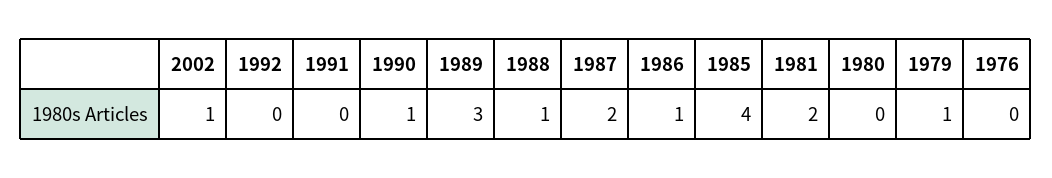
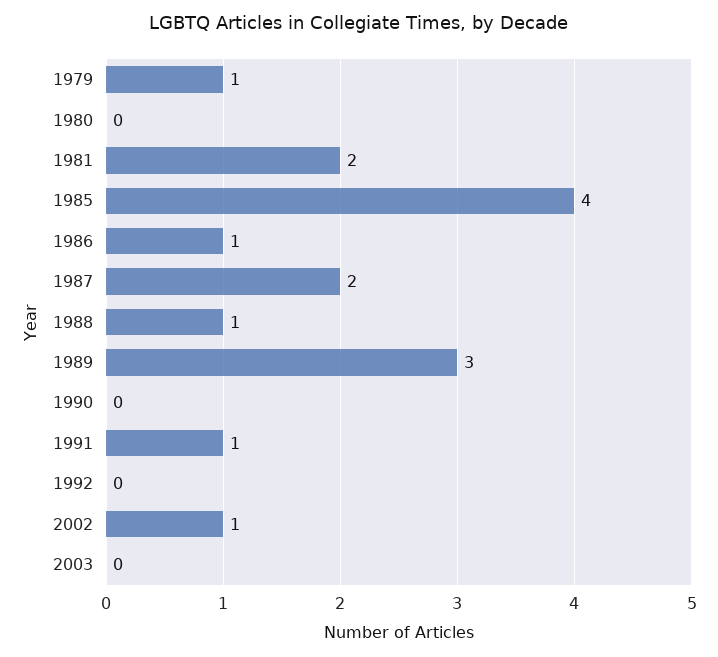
1991: 0 -> 1
1990: 1 -> 0
1976: 0 -> none
2003: none -> 0

